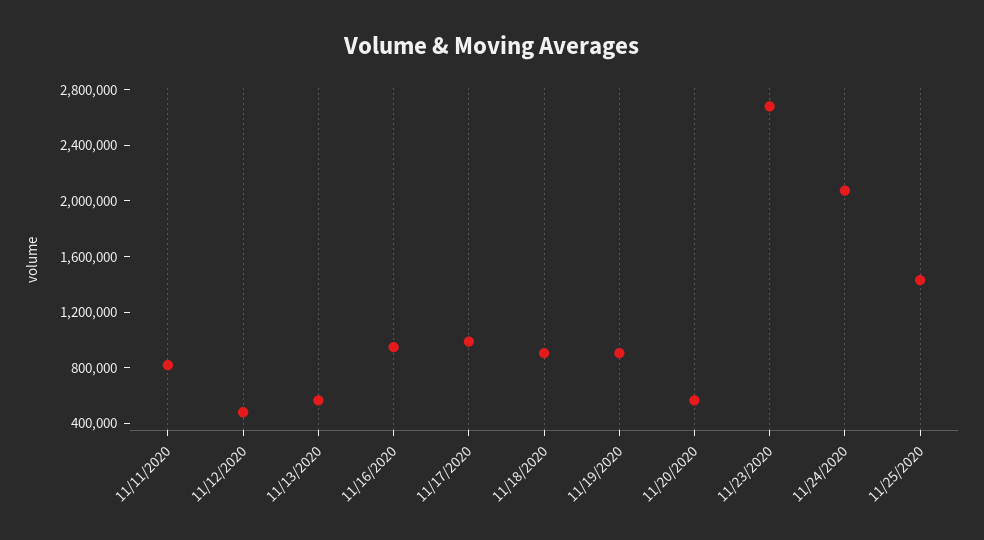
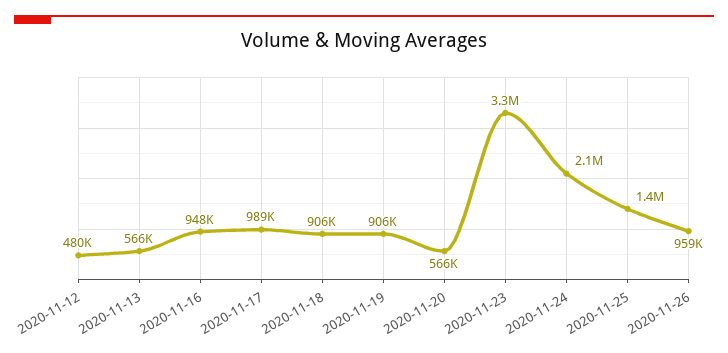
11/11/2020: 800000 -> none
11/23/2020: 2700000 -> 3300000
2020-11-26: none -> 959000

